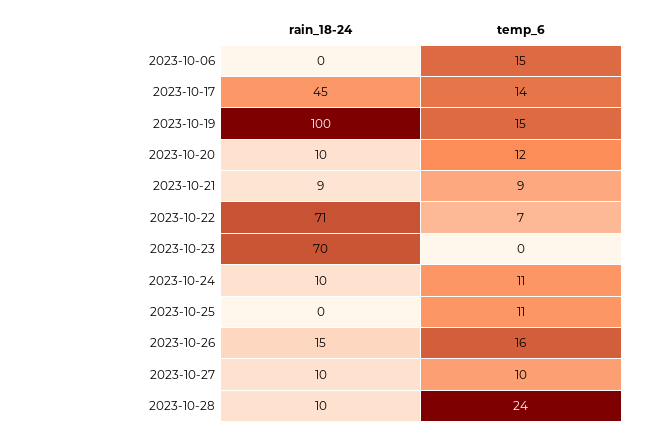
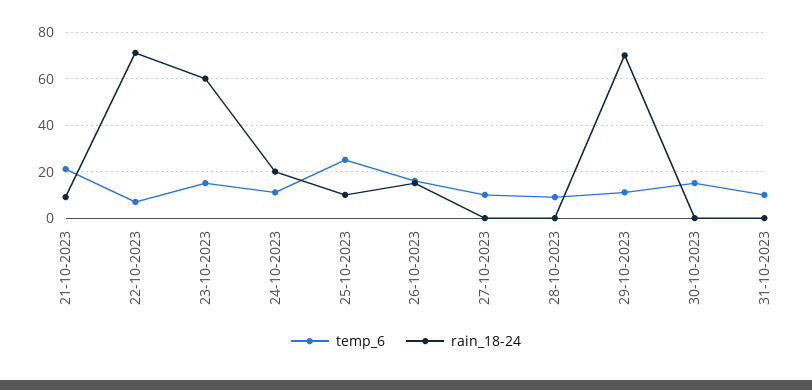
rain_18-24, 2023-10-06: 0 -> none
temp_6, 2023-10-06: 15 -> none
rain_18-24, 2023-10-17: 45 -> none
temp_6, 2023-10-17: 14 -> none
rain_18-24, 2023-10-19: 100 -> none
temp_6, 2023-10-19: 15 -> none
rain_18-24, 2023-10-20: 10 -> none
temp_6, 2023-10-20: 12 -> none
temp_6, 2023-10-21: 9 -> 20
rain_18-24, 2023-10-23: 70 -> 60
temp_6, 2023-10-23: 0 -> 15
rain_18-24, 2023-10-24: 10 -> 20
rain_18-24, 2023-10-25: 0 -> 10
temp_6, 2023-10-25: 11 -> 25
rain_18-24, 2023-10-27: 10 -> 0
rain_18-24, 2023-10-28: 10 -> 0
temp_6, 2023-10-28: 24 -> 10
temp_6, 29-10-2023: none -> 10
rain_18-24, 29-10-2023: none -> 70
temp_6, 30-10-2023: none -> 15
rain_18-24, 30-10-2023: none -> 0
temp_6, 31-10-2023: none -> 10
rain_18-24, 31-10-2023: none -> 0

